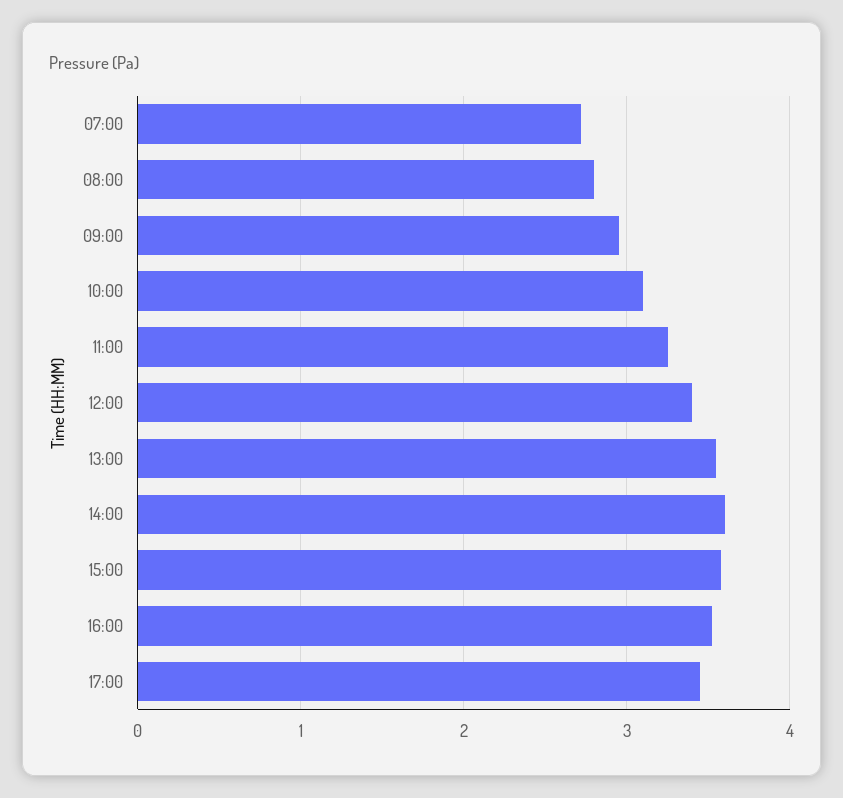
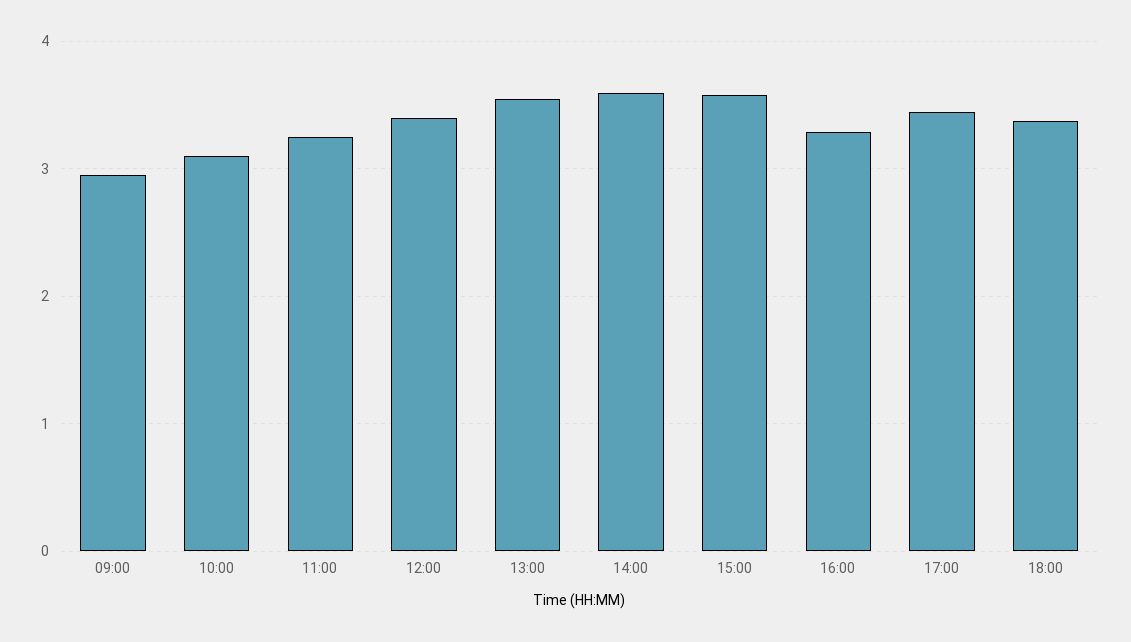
07:00: 2.7 -> none
08:00: 2.8 -> none
16:00: 3.5 -> 3.3
18:00: none -> 3.4

